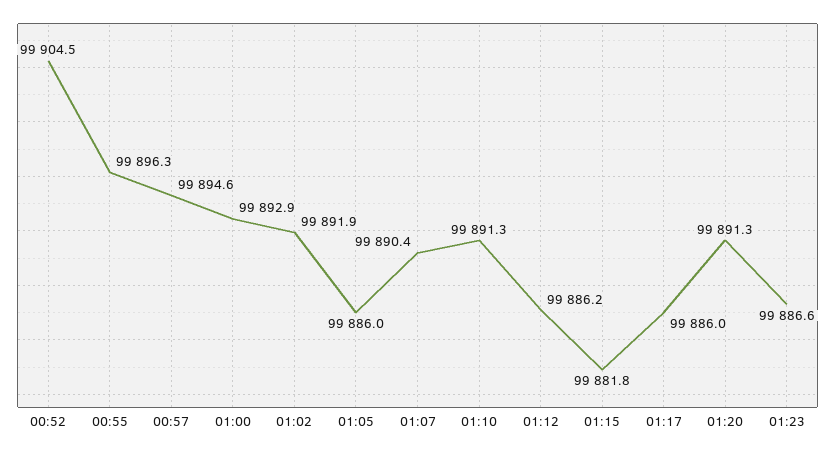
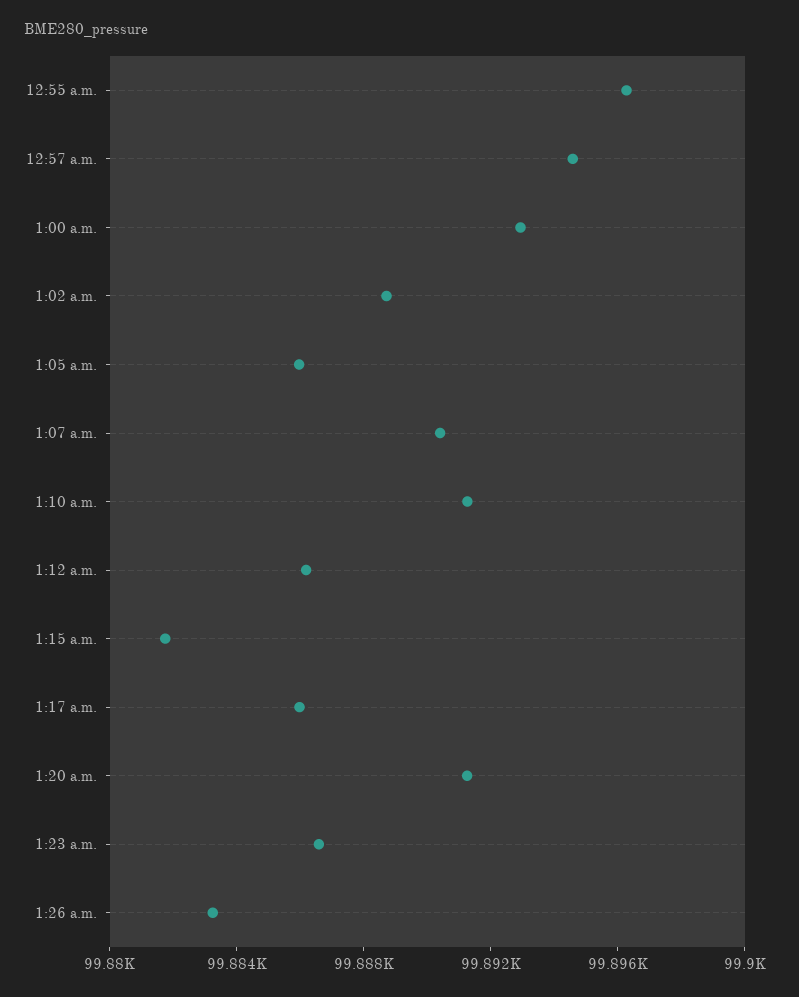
00:52: 99904.5 -> none
01:02: 99891.9 -> 99889
1:26 a.m.: none -> 99883

